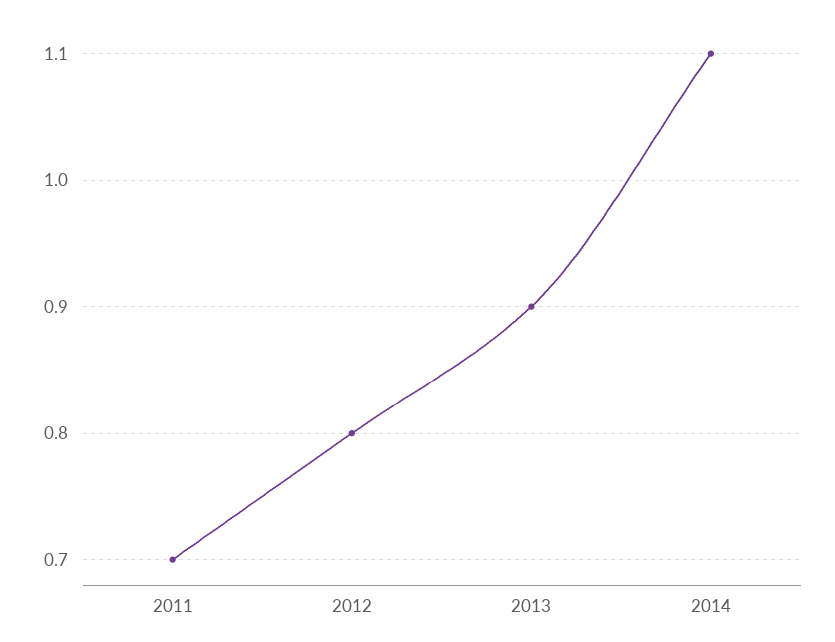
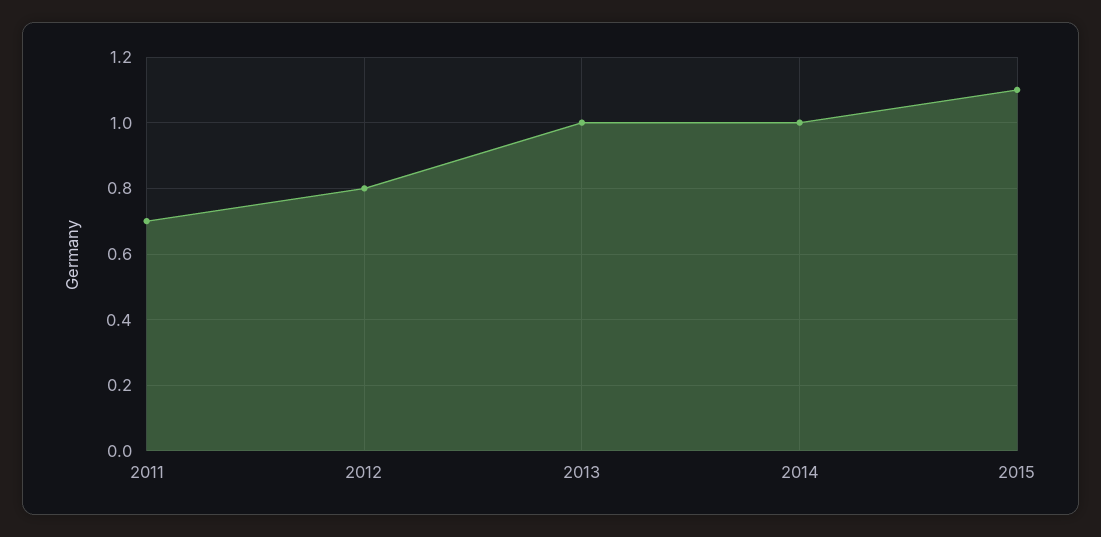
2013: 0.9 -> 1
2014: 1.1 -> 1
2015: none -> 1.1

